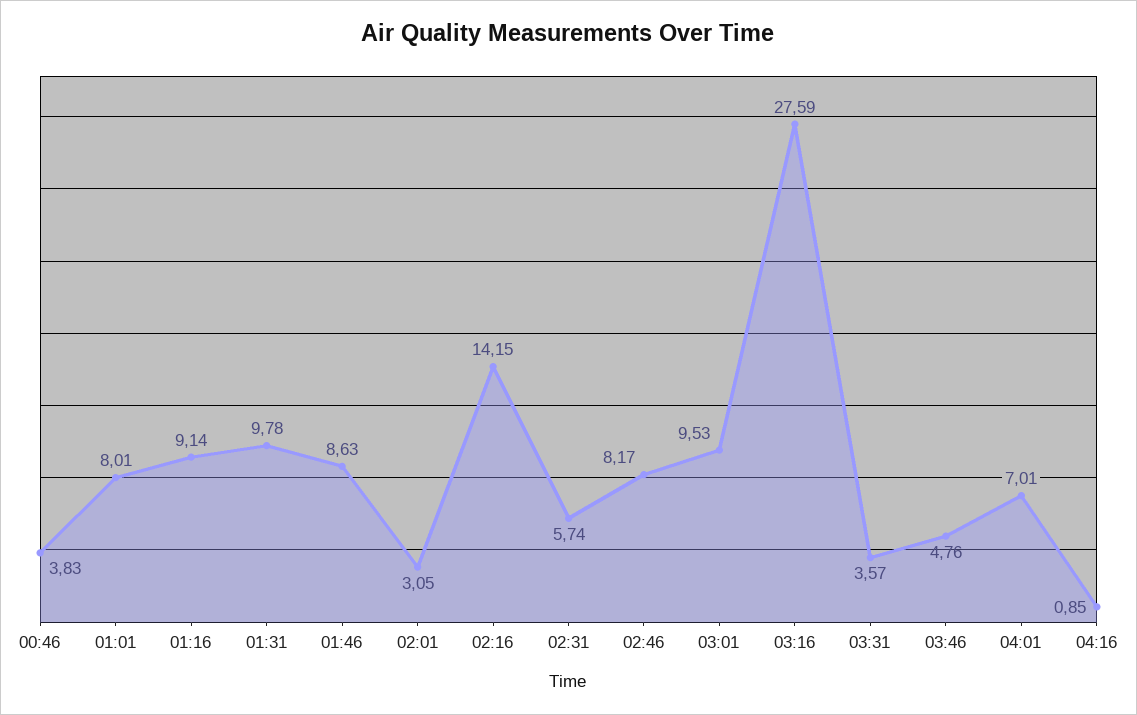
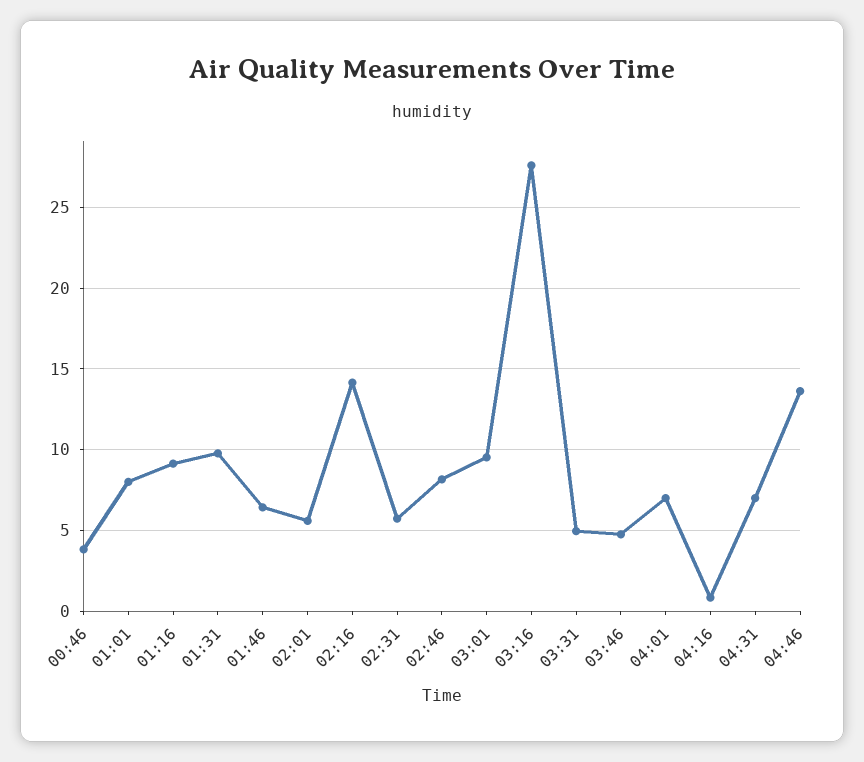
01:46: 8.63 -> 6.5
02:01: 3.05 -> 5.5
03:31: 3.57 -> 5
04:31: none -> 7
04:46: none -> 13.5

